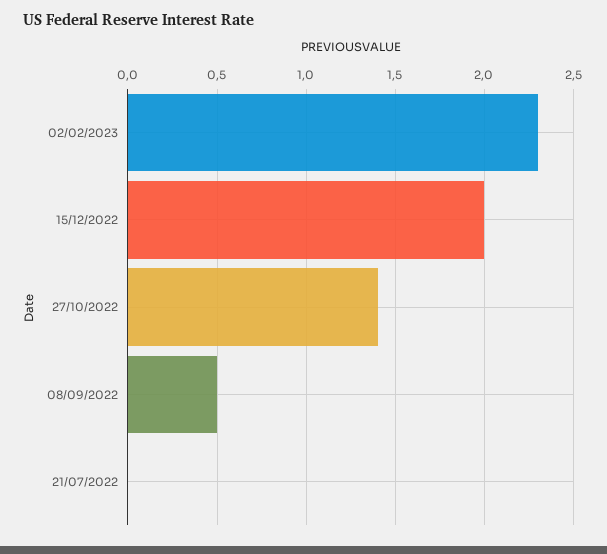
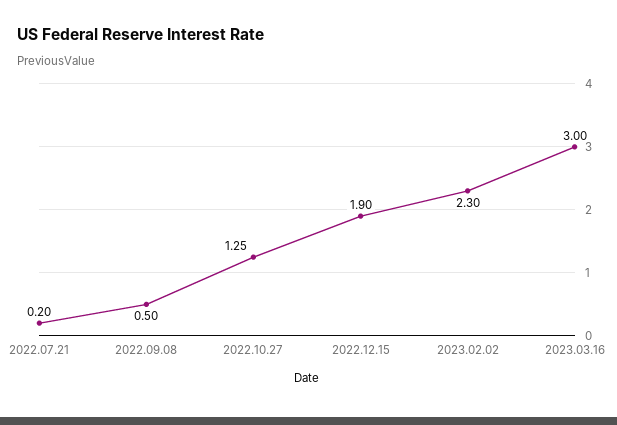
15/12/2022: 2 -> 1.9
27/10/2022: 1.4 -> 1.25
21/07/2022: 0 -> 0.2
2023.03.16: none -> 3

